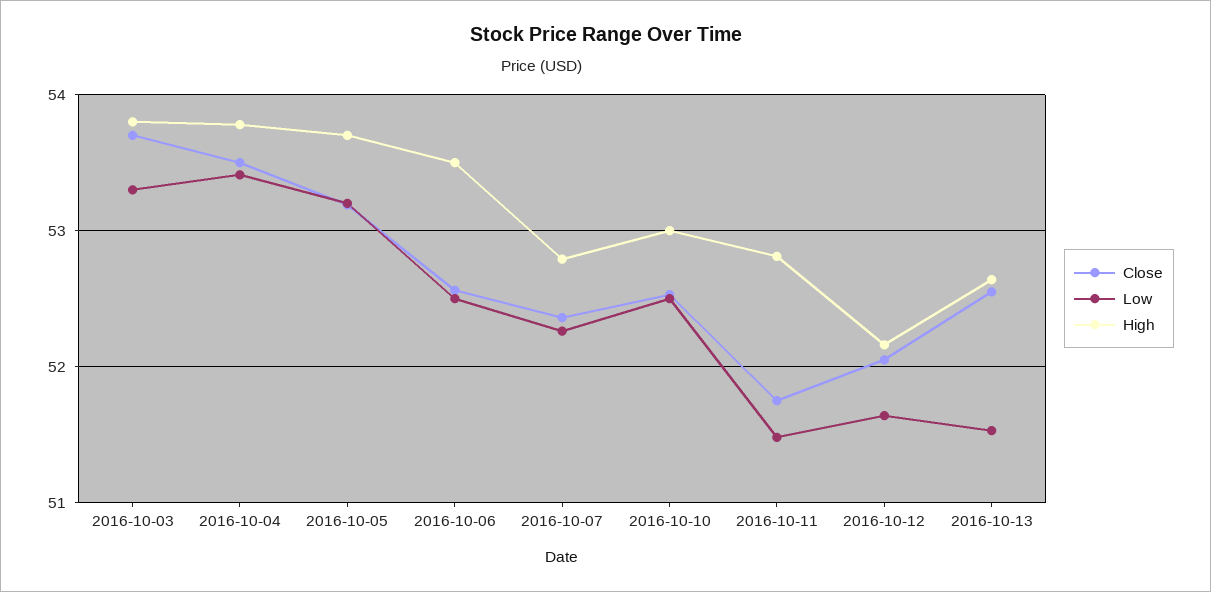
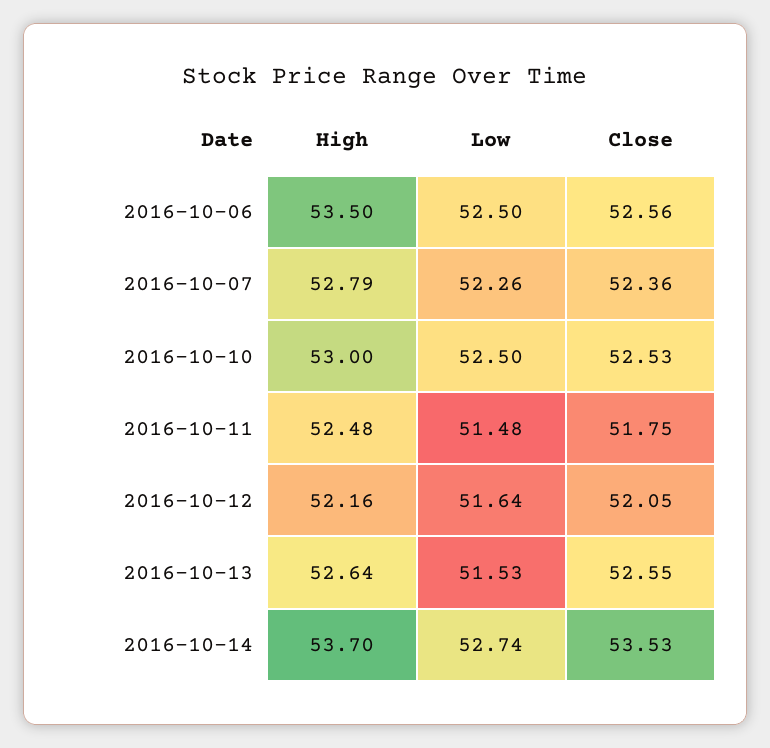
Close, 2016-10-03: 53.7 -> none
Low, 2016-10-03: 53.3 -> none
High, 2016-10-03: 53.8 -> none
Close, 2016-10-04: 53.5 -> none
Low, 2016-10-04: 53.4 -> none
High, 2016-10-04: 53.8 -> none
Close, 2016-10-05: 53.2 -> none
Low, 2016-10-05: 53.2 -> none
High, 2016-10-05: 53.7 -> none
High, 2016-10-11: 52.8 -> 52.48
High, 2016-10-14: none -> 53.7
Low, 2016-10-14: none -> 52.74
Close, 2016-10-14: none -> 53.53

